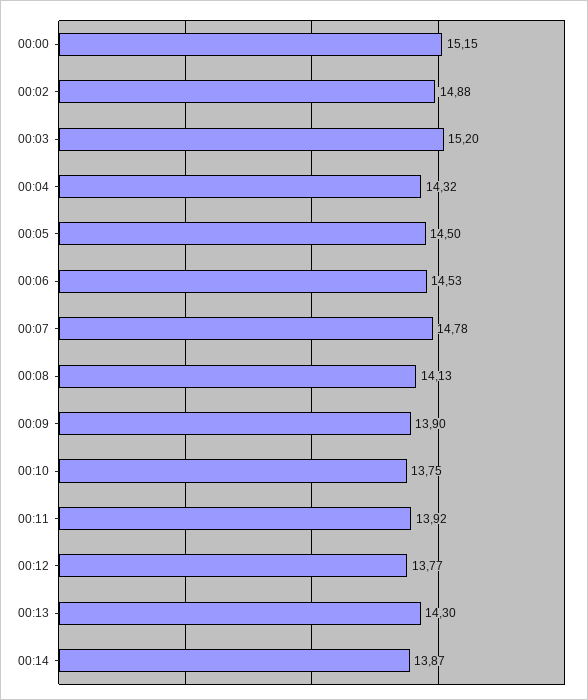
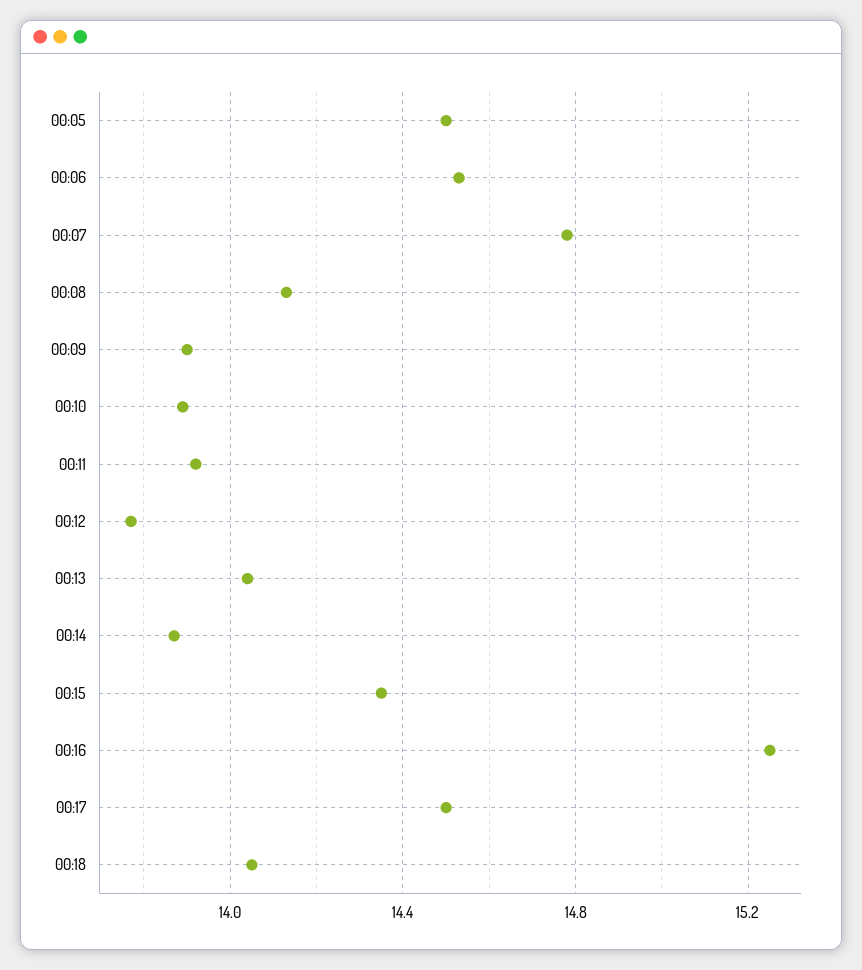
00:00: 15.15 -> none
00:02: 14.88 -> none
00:03: 15.2 -> none
00:04: 14.32 -> none
00:10: 13.75 -> 13.9
00:13: 14.3 -> 14.05
00:15: none -> 14.35
00:16: none -> 15.25
00:17: none -> 14.5
00:18: none -> 14.05

